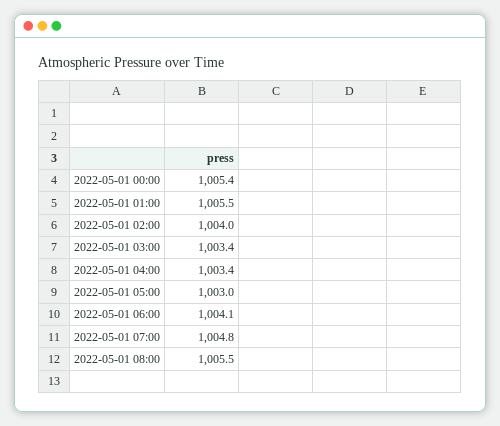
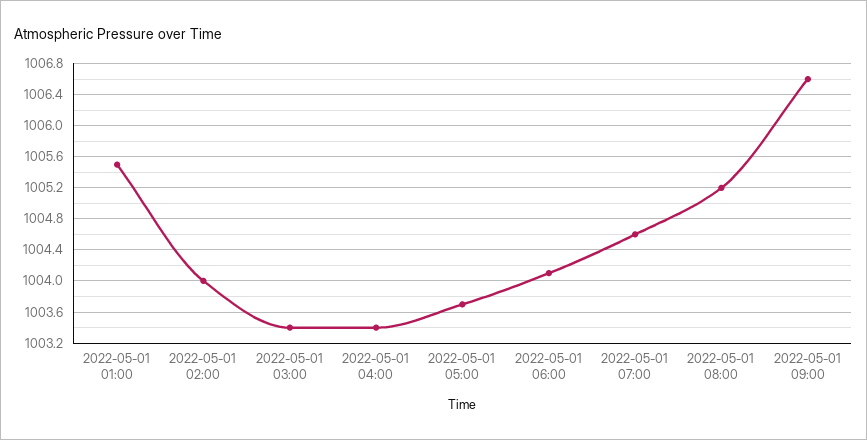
2022-05-01 00:00: 1005.4 -> none
2022-05-01 05:00: 1003 -> 1003.7
2022-05-01 07:00: 1004.8 -> 1004.6
2022-05-01 08:00: 1005.5 -> 1005.2
2022-05-01 09:00: none -> 1006.6

